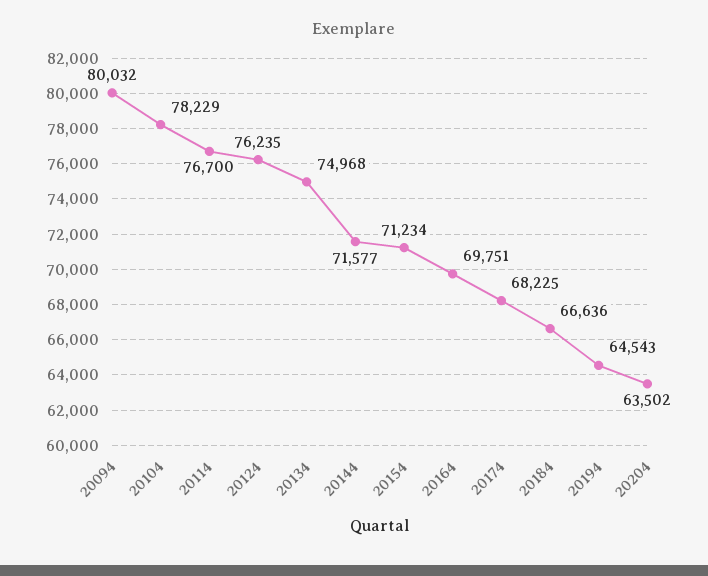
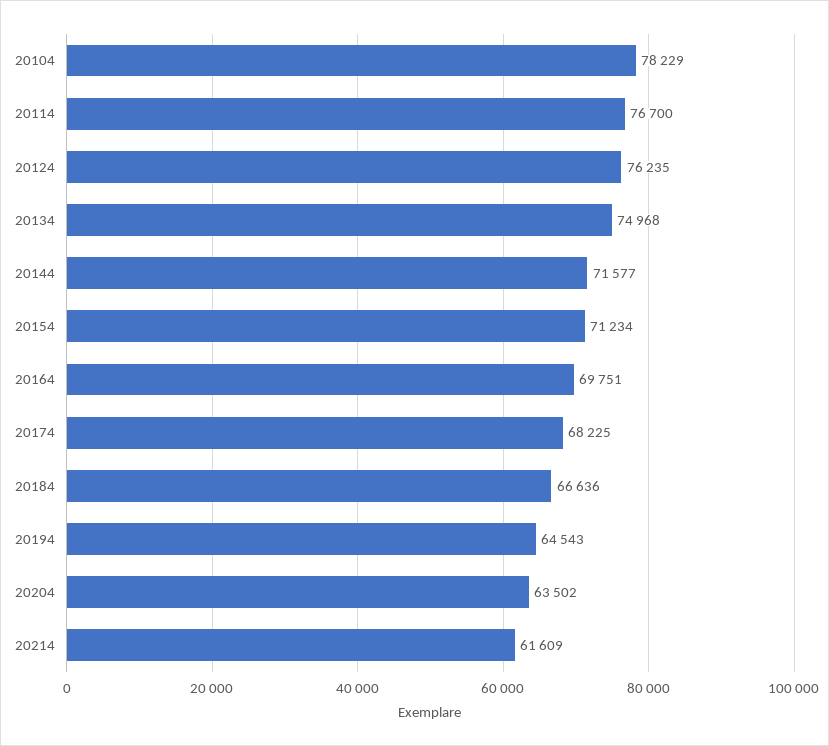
20094: 80032 -> none
20214: none -> 61609

